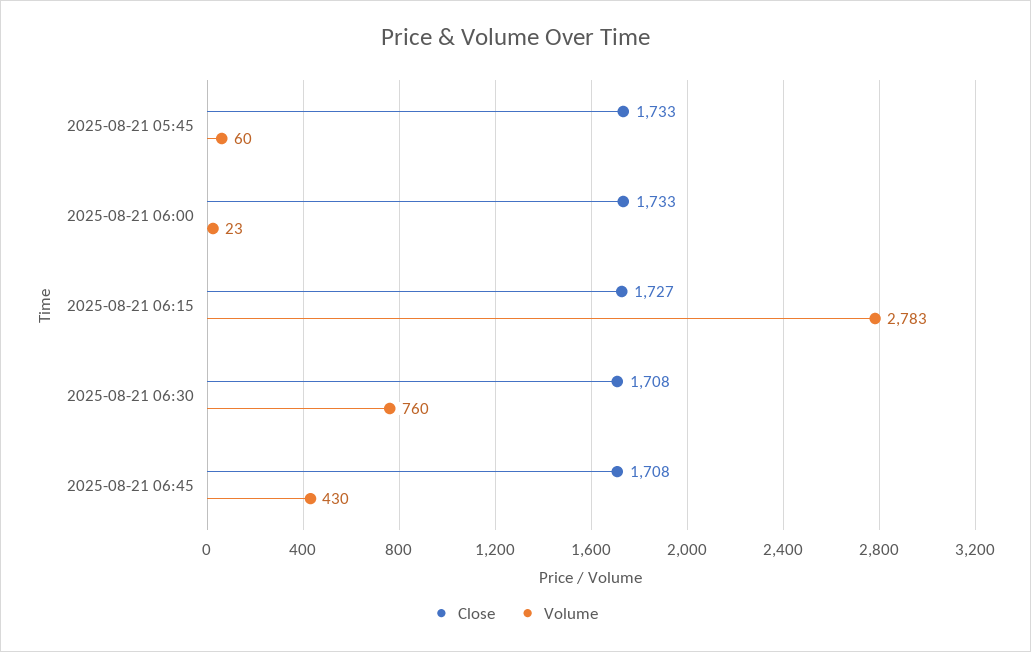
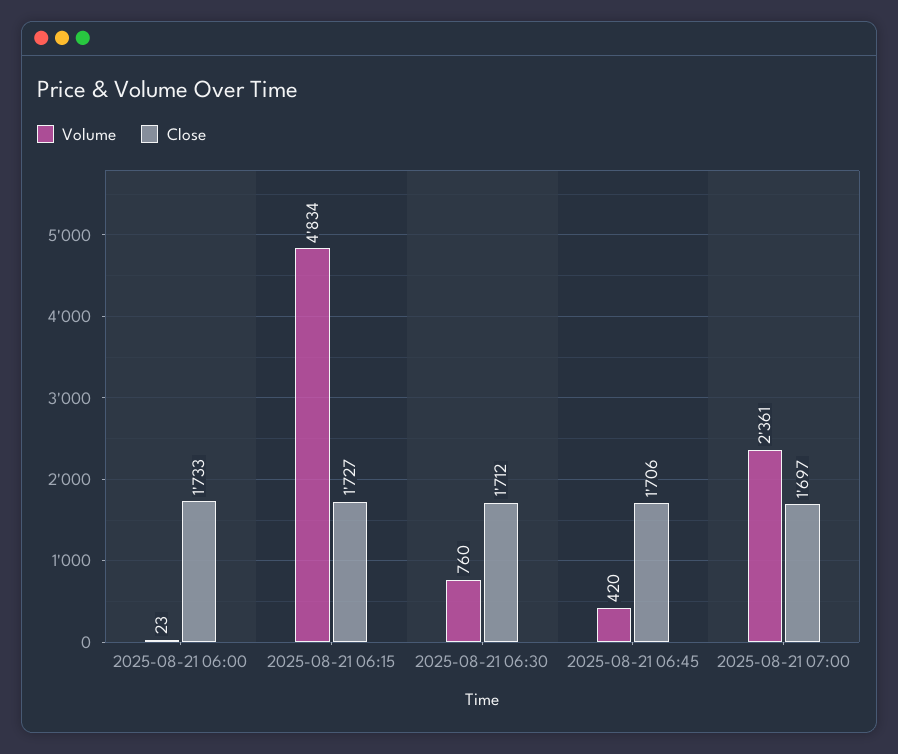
Close, 2025-08-21 05:45: 1733 -> none
Volume, 2025-08-21 05:45: 60 -> none
Volume, 2025-08-21 06:15: 2783 -> 4834
Close, 2025-08-21 06:30: 1708 -> 1712
Close, 2025-08-21 06:45: 1708 -> 1706
Volume, 2025-08-21 06:45: 430 -> 420
Volume, 2025-08-21 07:00: none -> 2361
Close, 2025-08-21 07:00: none -> 1697

